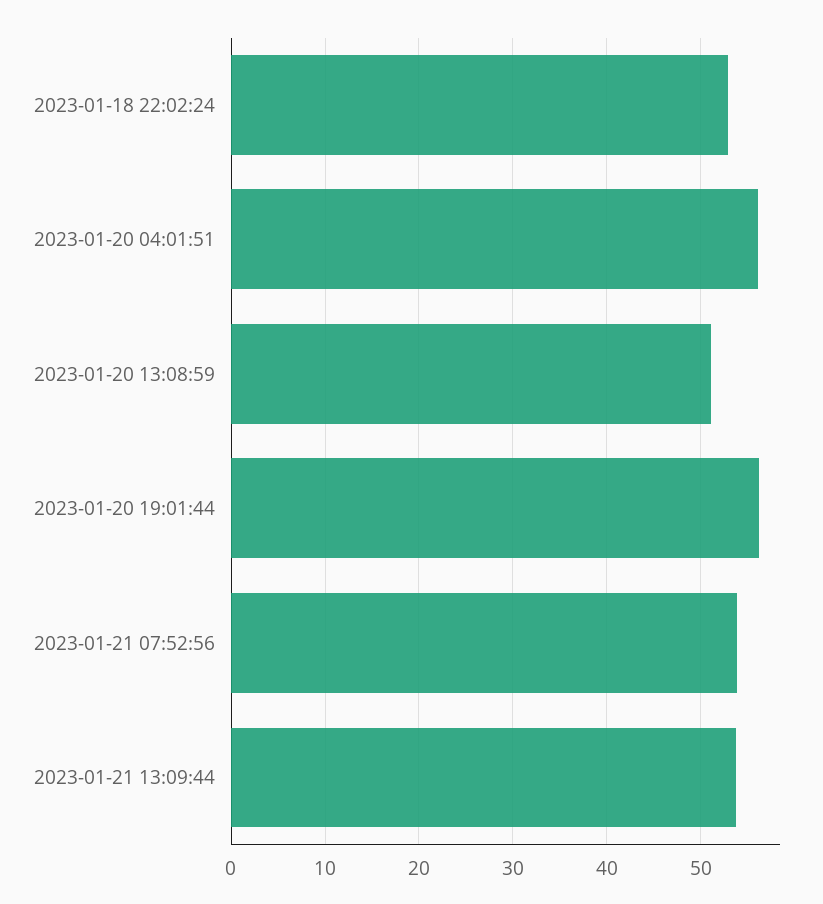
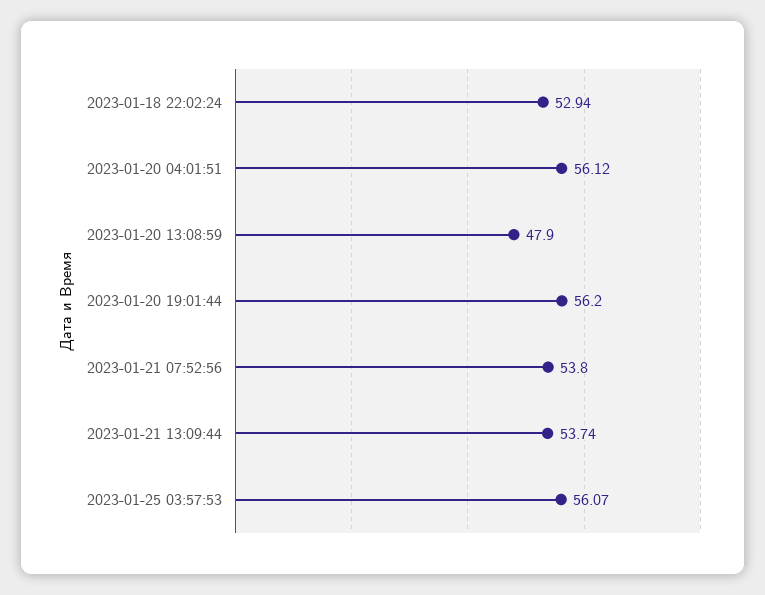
2023-01-20 13:08:59: 51 -> 47.9
2023-01-25 03:57:53: none -> 56.07

